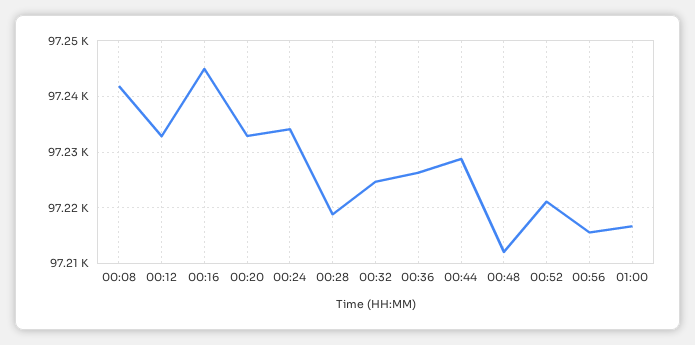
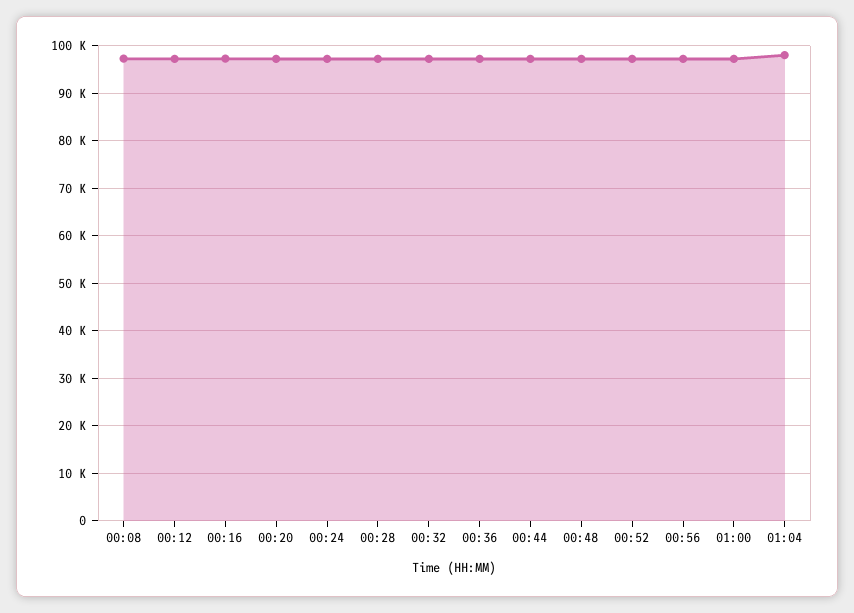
01:04: none -> 98000

